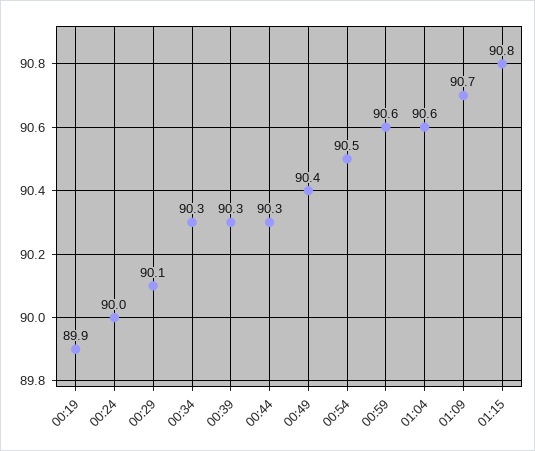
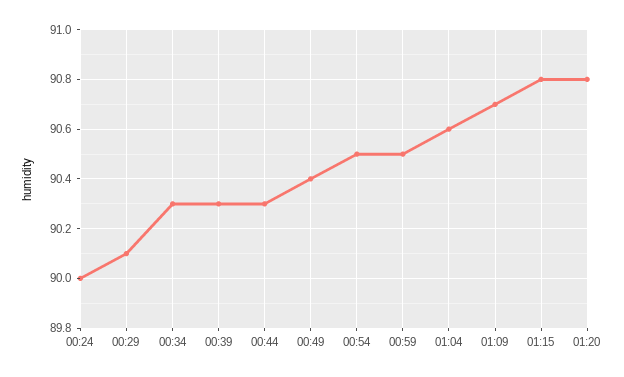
00:19: 89.9 -> none
00:59: 90.6 -> 90.5
01:20: none -> 90.8

